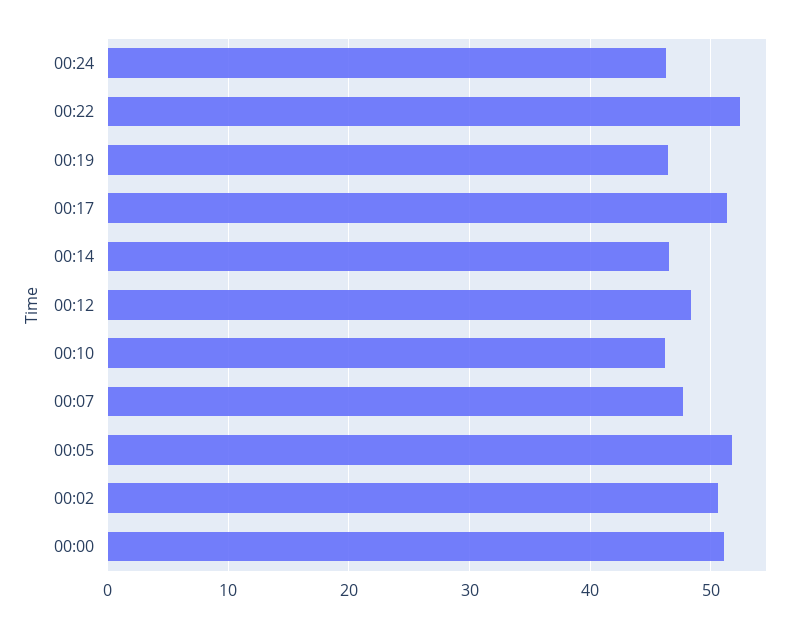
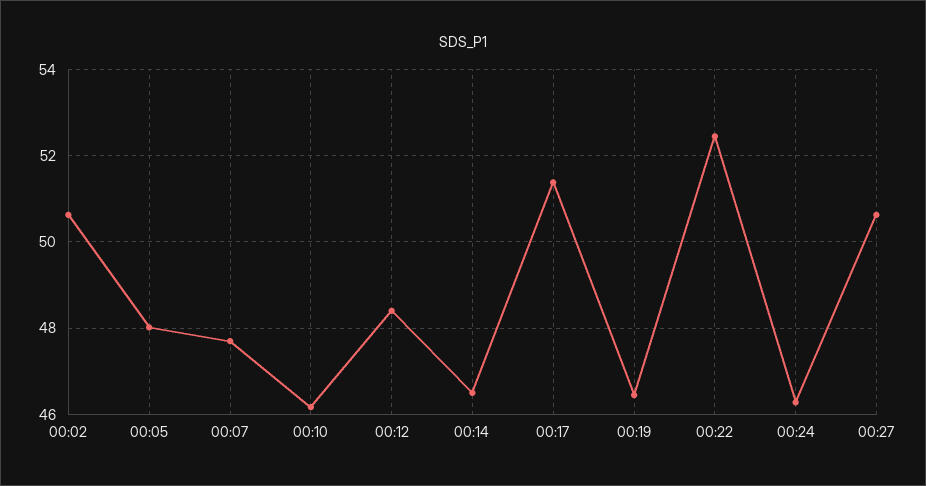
00:05: 52 -> 48
00:00: 51 -> none
00:27: none -> 50.6

